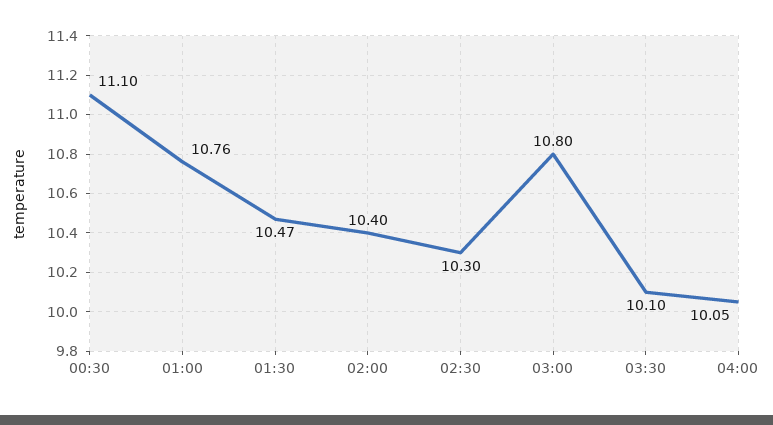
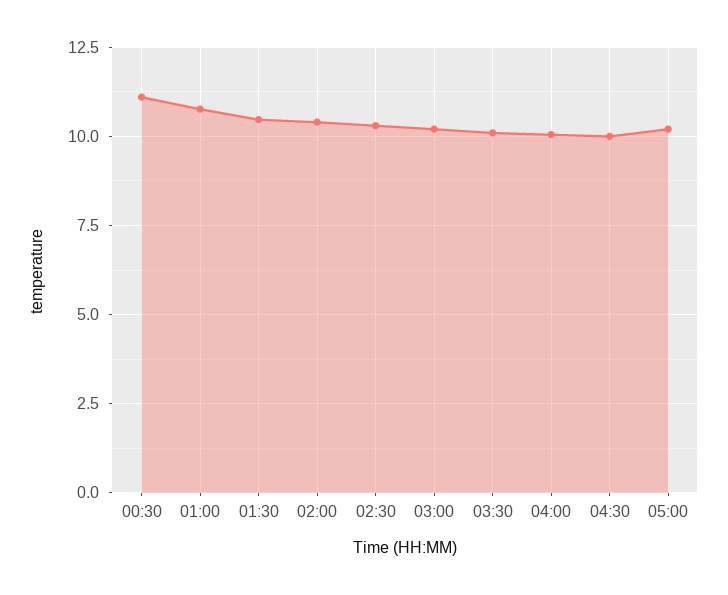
03:00: 10.8 -> 10.25
04:30: none -> 10
05:00: none -> 10.25

